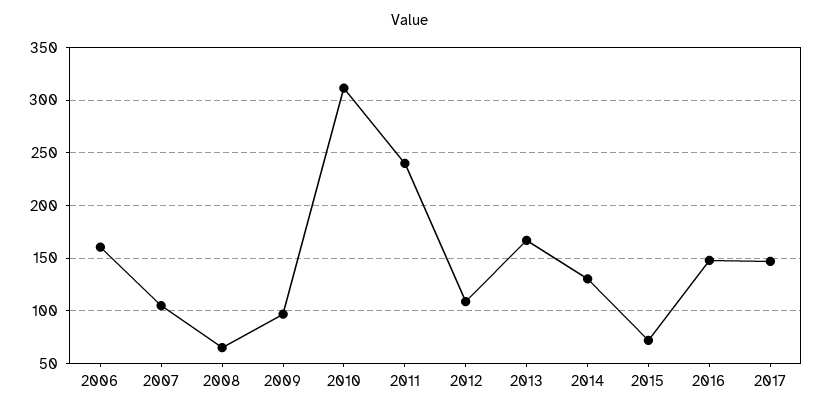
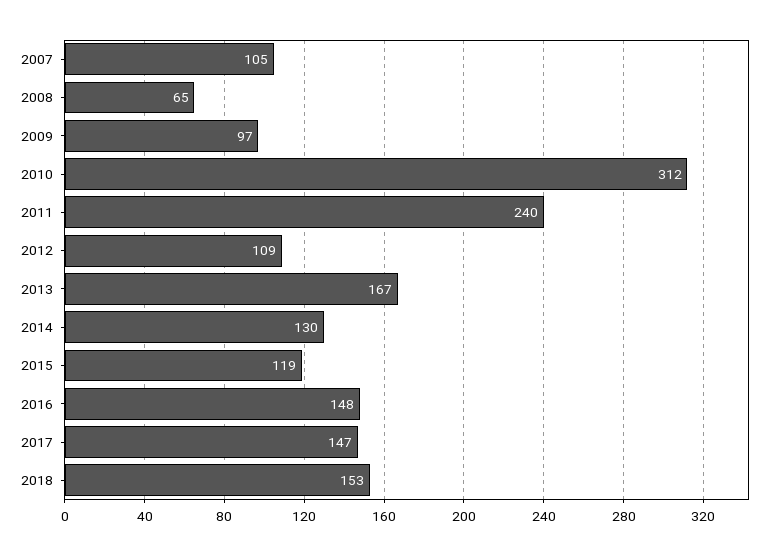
2006: 160 -> none
2015: 70 -> 119
2018: none -> 153

